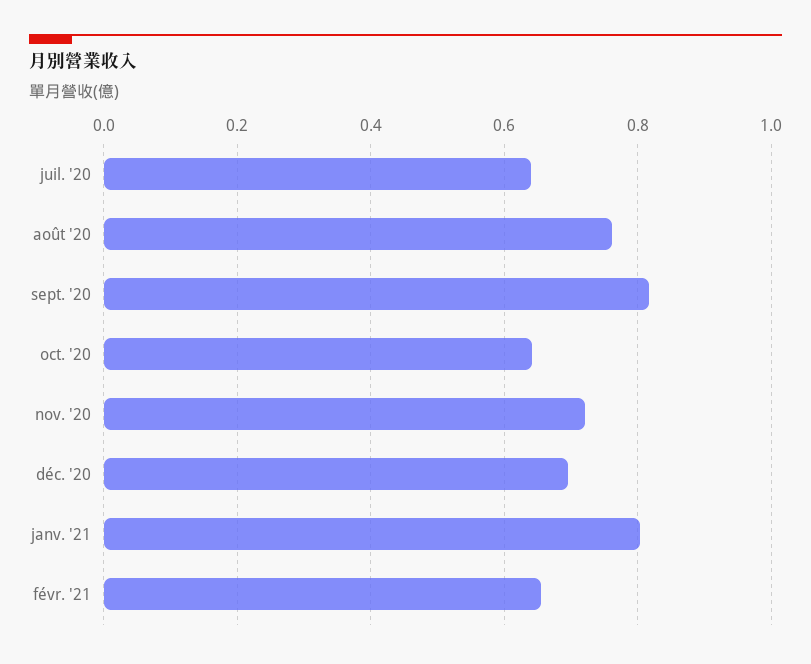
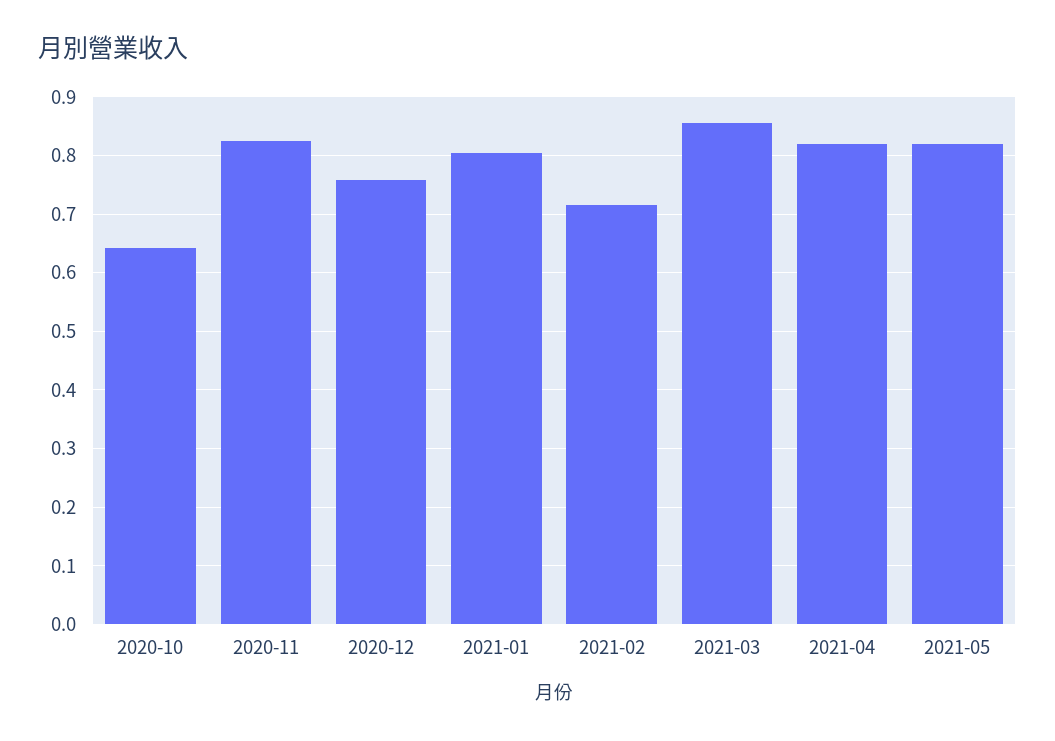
juil. '20: 0.64 -> none
août '20: 0.76 -> none
sept. '20: 0.82 -> none
nov. '20: 0.72 -> 0.82
déc. '20: 0.7 -> 0.76
févr. '21: 0.66 -> 0.72
2021-03: none -> 0.86
2021-04: none -> 0.82
2021-05: none -> 0.82

